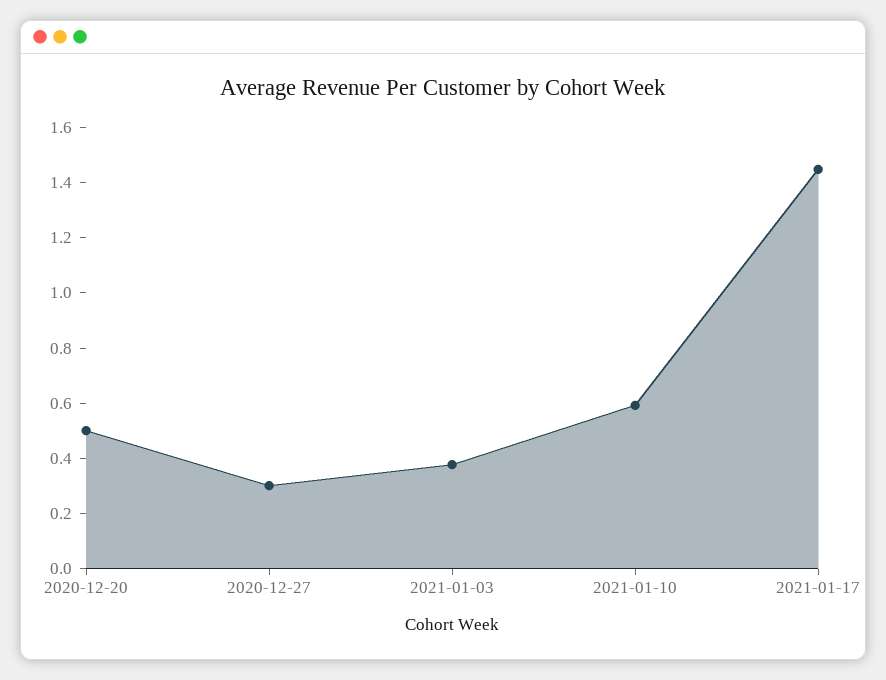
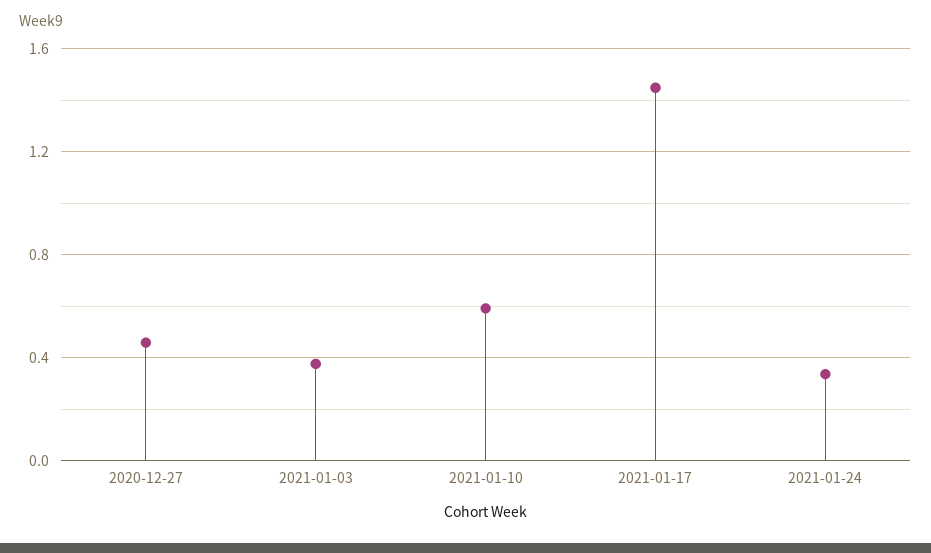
2020-12-20: 0.5 -> none
2020-12-27: 0.3 -> 0.45
2021-01-24: none -> 0.35

